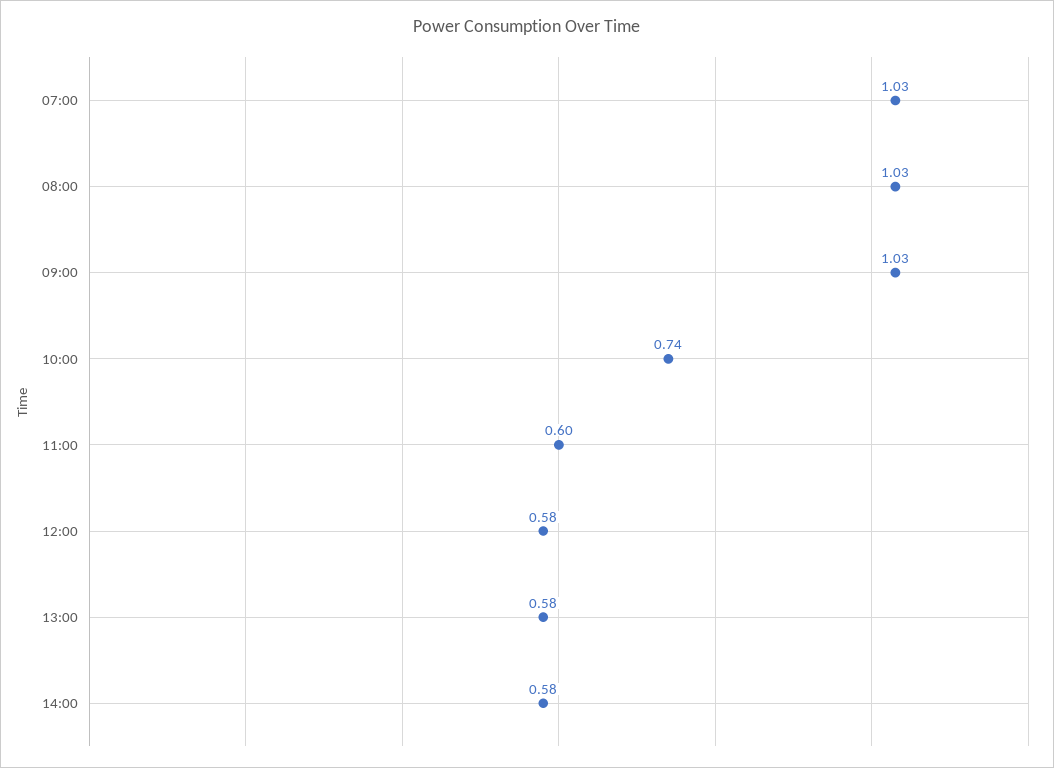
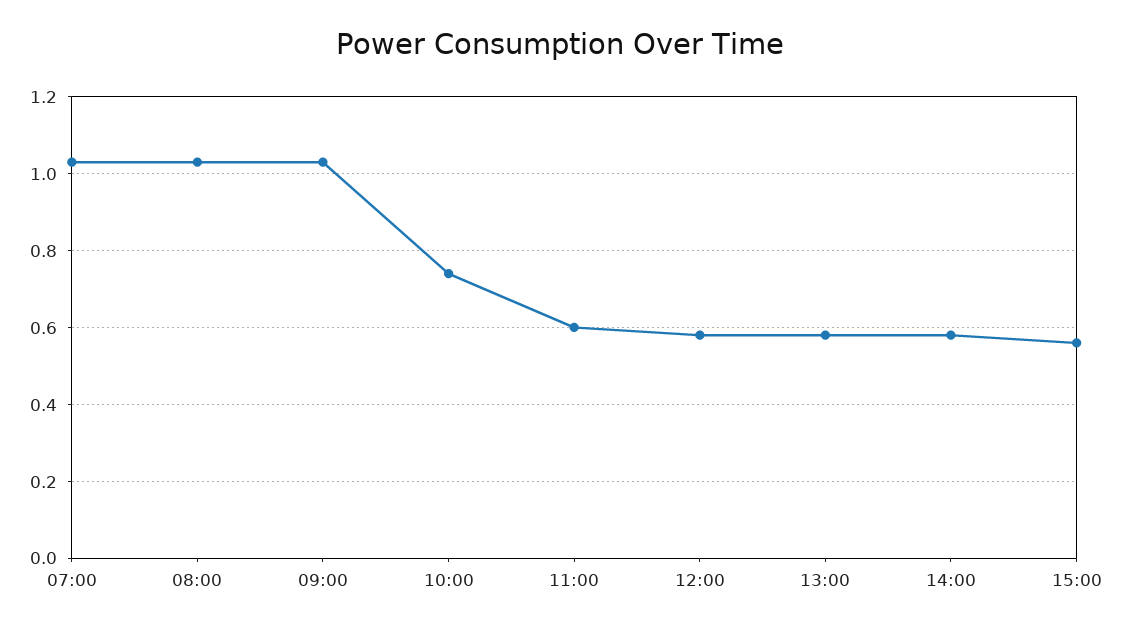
15:00: none -> 0.55

